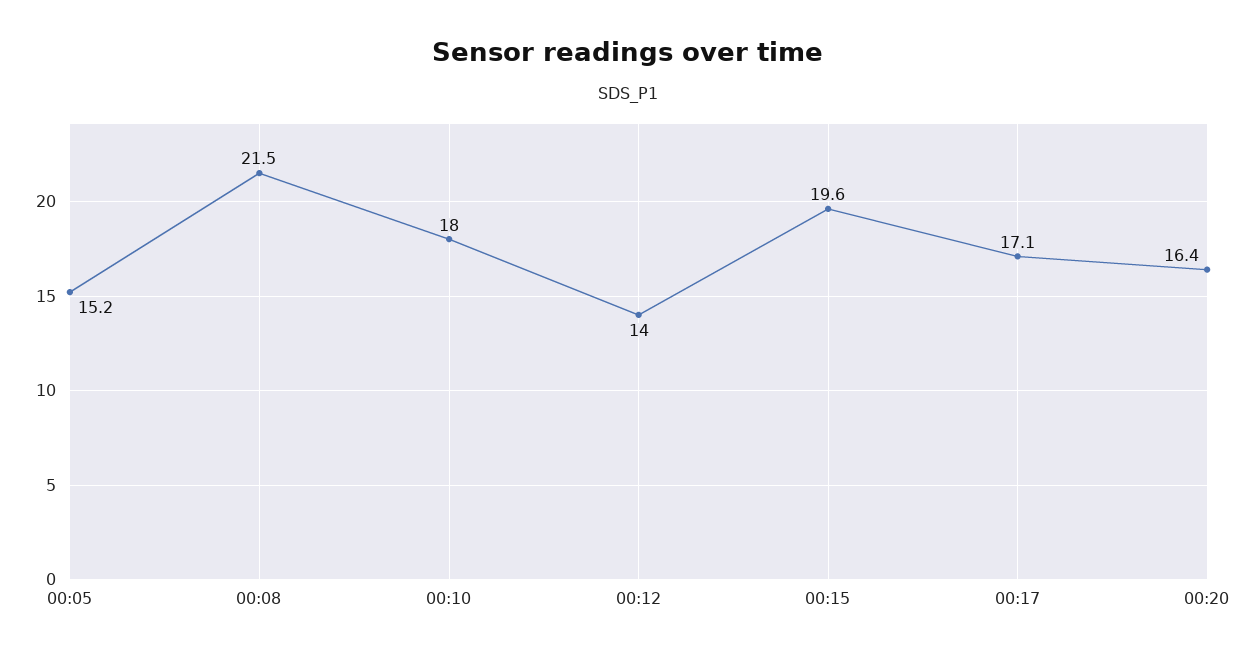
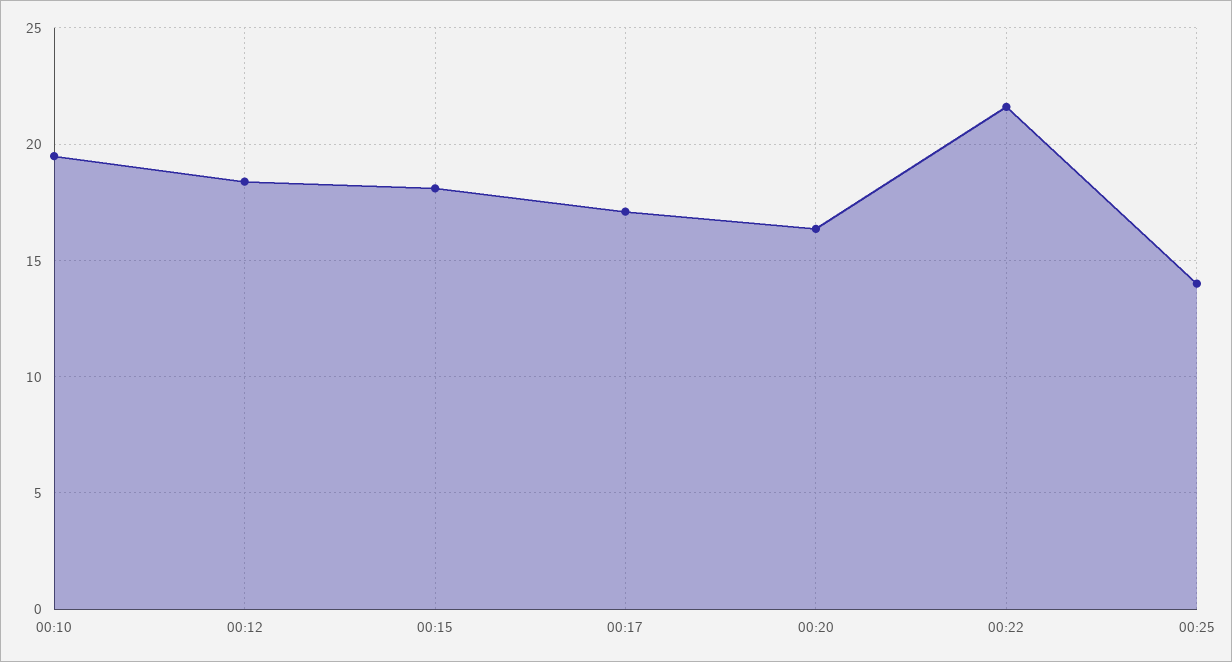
00:05: 15.2 -> none
00:08: 21.5 -> none
00:10: 18 -> 19.5
00:12: 14 -> 18.5
00:15: 19.6 -> 18
00:22: none -> 21.5
00:25: none -> 14

